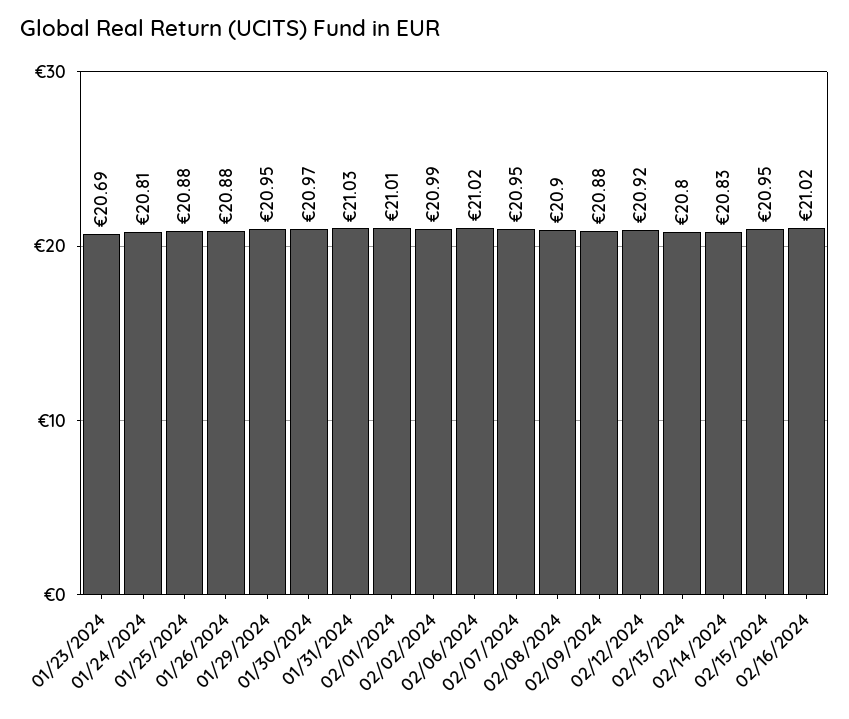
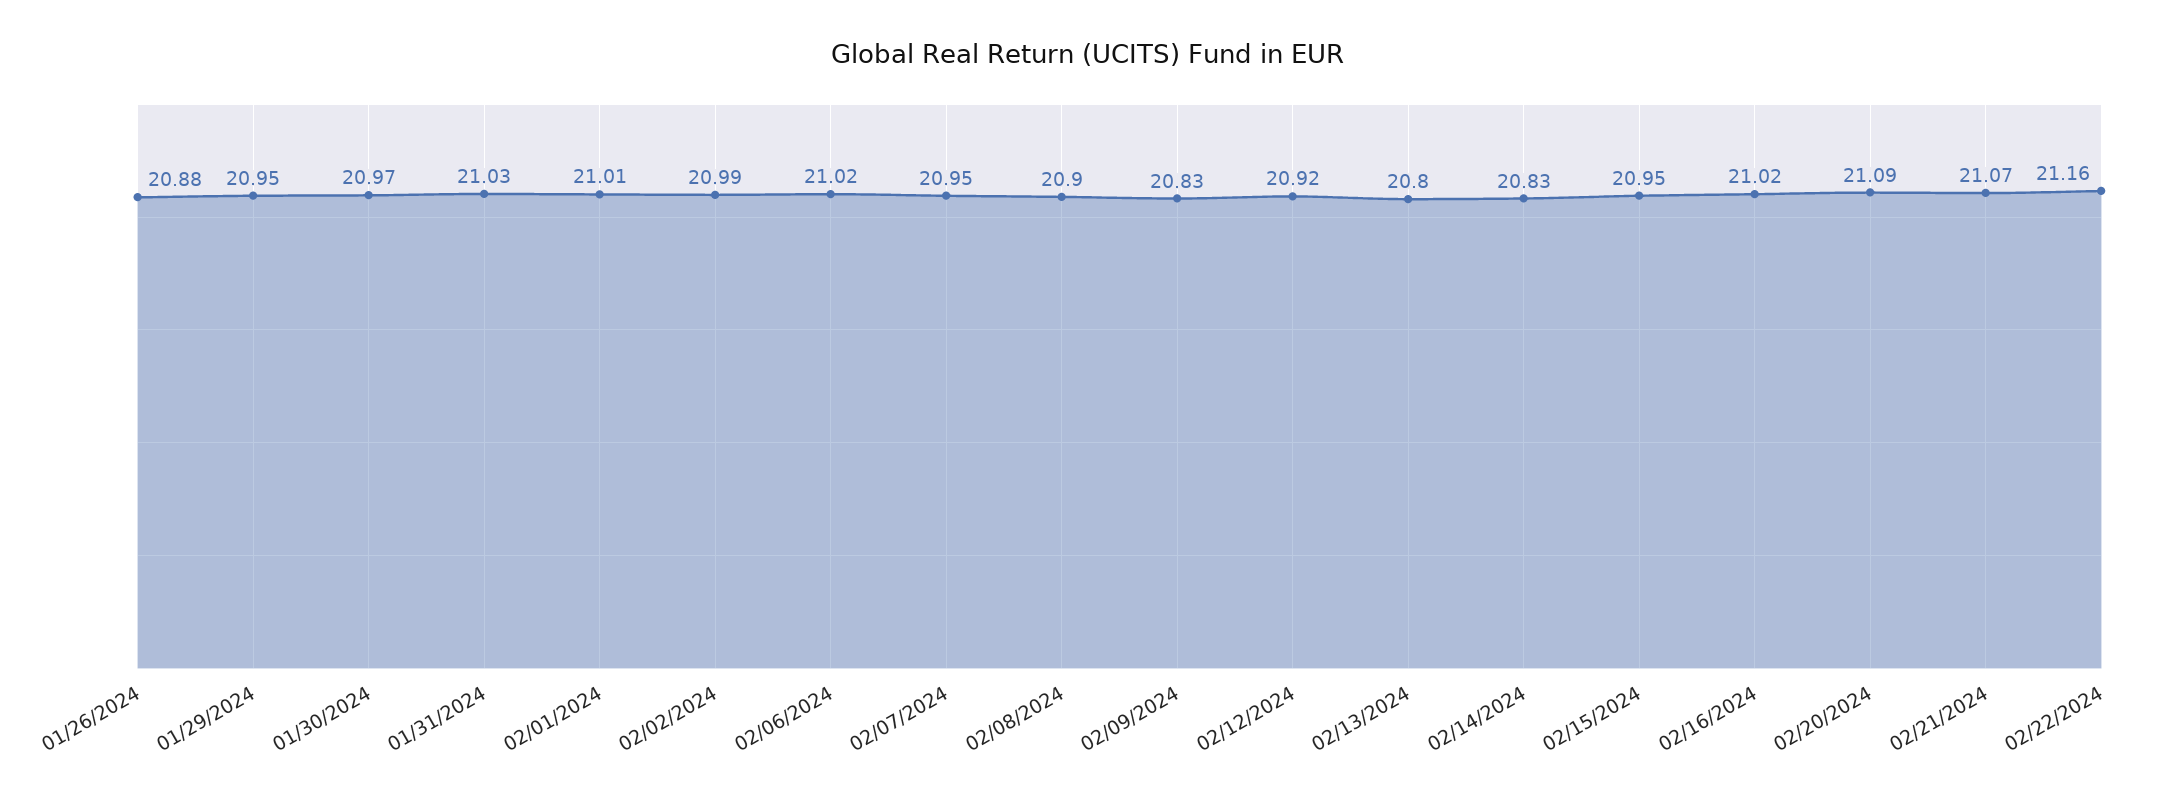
01/23/2024: 20.69 -> none
01/24/2024: 20.81 -> none
01/25/2024: 20.88 -> none
02/09/2024: 20.88 -> 20.83
02/20/2024: none -> 21.09
02/21/2024: none -> 21.07
02/22/2024: none -> 21.16

